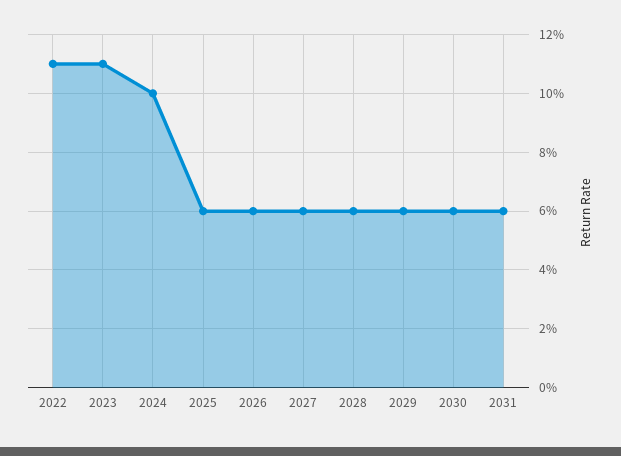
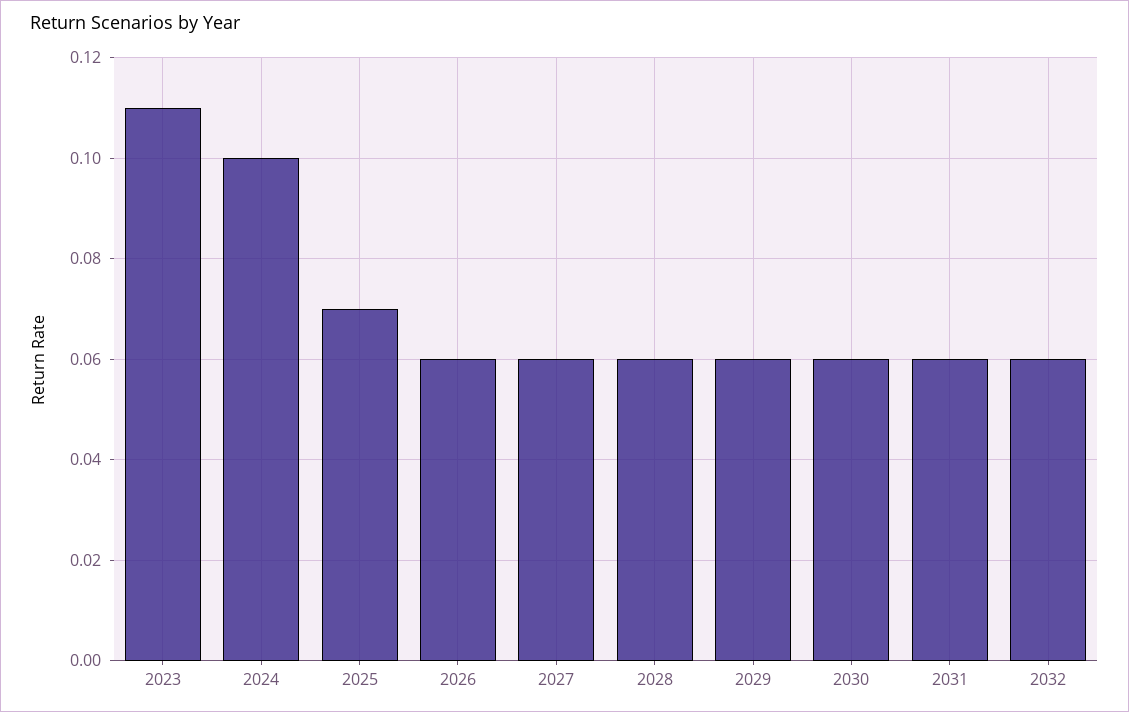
2022: 0.11 -> none
2025: 0.06 -> 0.07
2032: none -> 0.06

